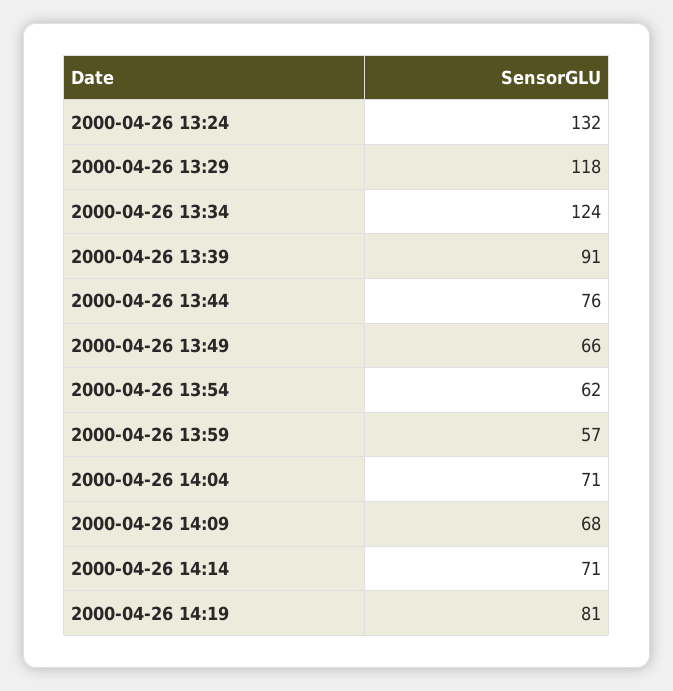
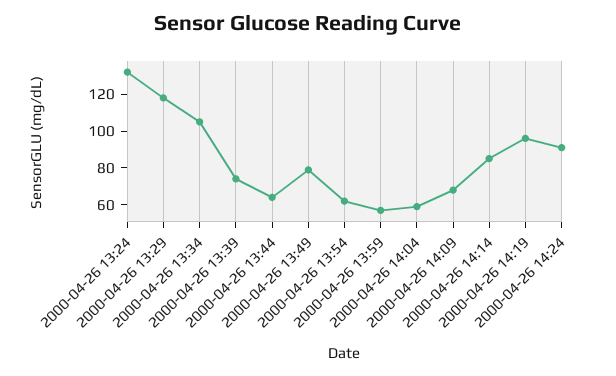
2000-04-26 13:34: 124 -> 105
2000-04-26 13:39: 91 -> 75
2000-04-26 13:44: 76 -> 65
2000-04-26 13:49: 66 -> 80
2000-04-26 14:04: 71 -> 60
2000-04-26 14:14: 71 -> 85
2000-04-26 14:19: 81 -> 95
2000-04-26 14:24: none -> 90

